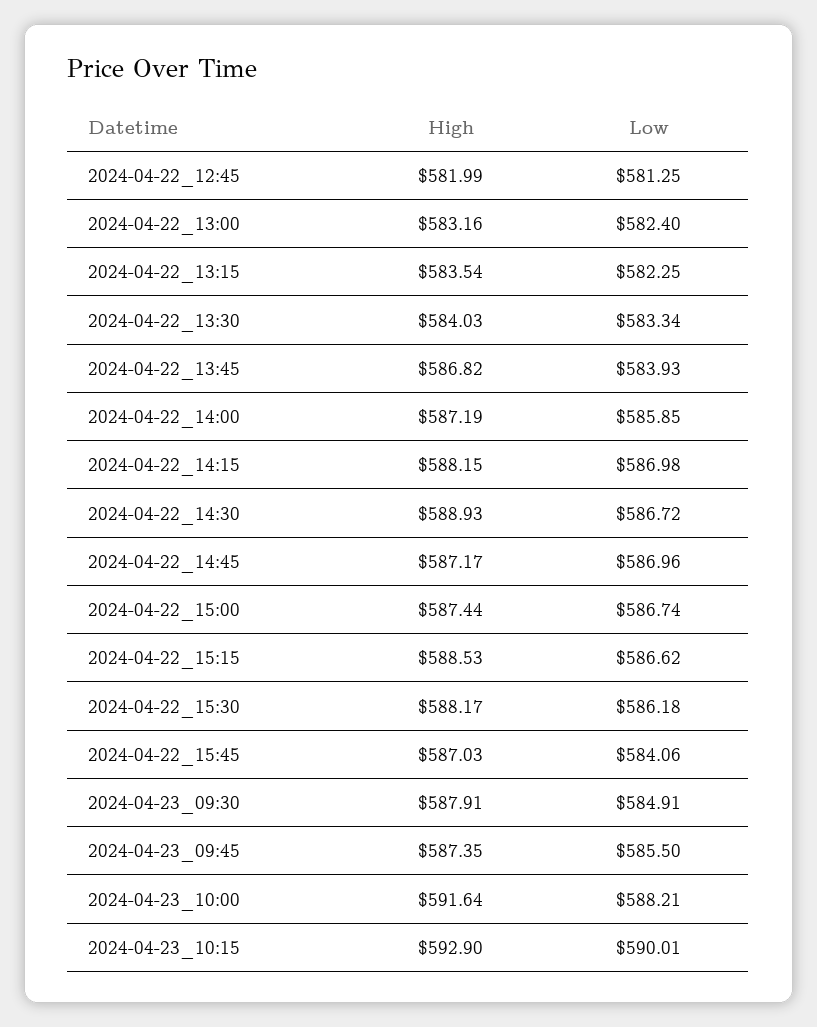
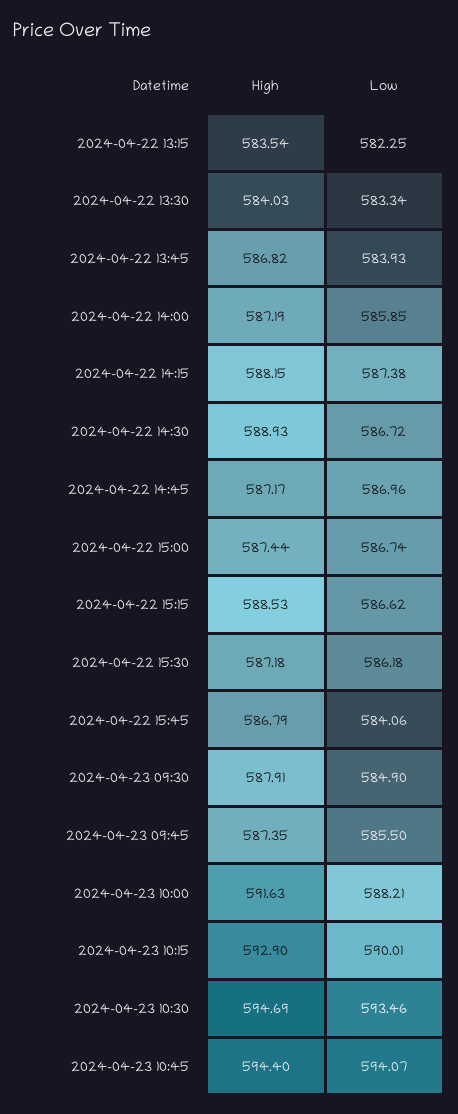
High, 2024-04-22_12:45: 581.99 -> none
Low, 2024-04-22_12:45: 581.25 -> none
High, 2024-04-22_13:00: 583.16 -> none
Low, 2024-04-22_13:00: 582.4 -> none
Low, 2024-04-22_14:15: 586.98 -> 587.38
High, 2024-04-22_15:30: 588.17 -> 587.18
High, 2024-04-22_15:45: 587.03 -> 586.79
Low, 2024-04-23_09:30: 584.91 -> 584.9
High, 2024-04-23_10:00: 591.64 -> 591.63
High, 2024-04-23 10:30: none -> 594.69
Low, 2024-04-23 10:30: none -> 593.46
High, 2024-04-23 10:45: none -> 594.4
Low, 2024-04-23 10:45: none -> 594.07

